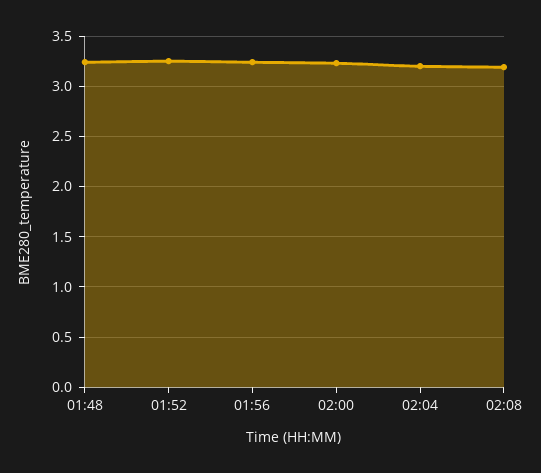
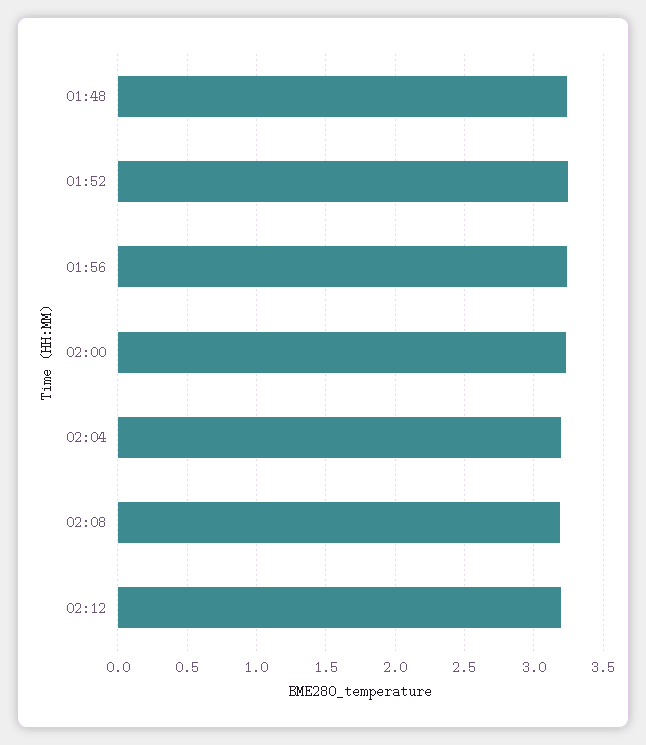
02:12: none -> 3.2

